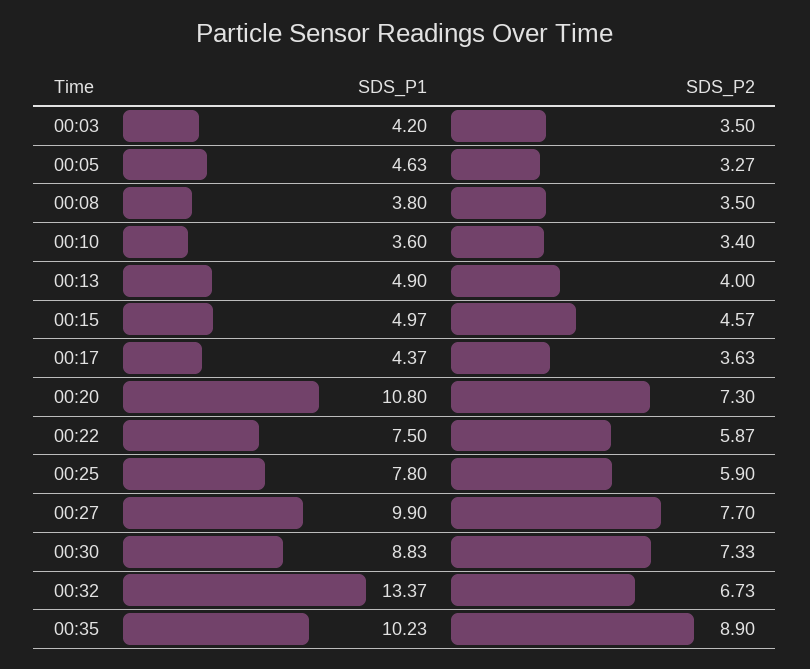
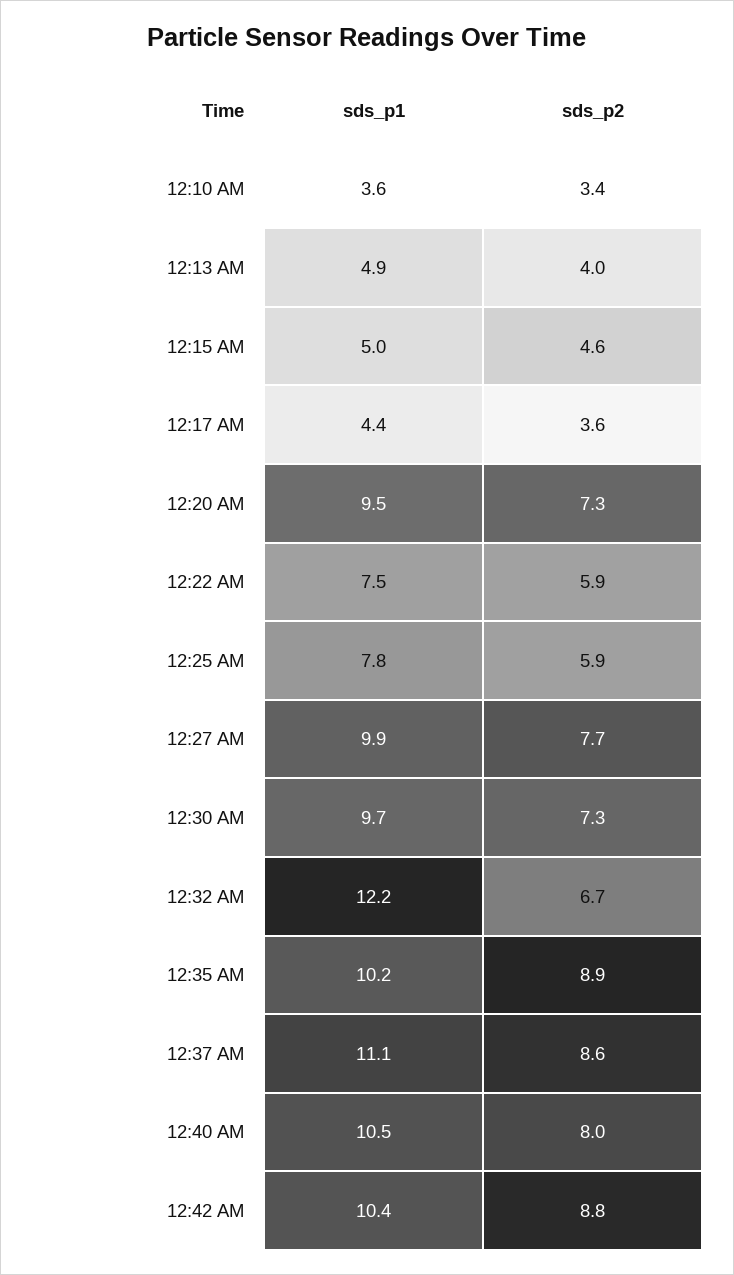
SDS_P1, 00:03: 4.2 -> none
SDS_P2, 00:03: 3.5 -> none
SDS_P1, 00:05: 4.63 -> none
SDS_P2, 00:05: 3.27 -> none
SDS_P1, 00:08: 3.8 -> none
SDS_P2, 00:08: 3.5 -> none
SDS_P1, 00:20: 10.8 -> 9.5
SDS_P1, 00:30: 8.83 -> 9.7
SDS_P1, 00:32: 13.37 -> 12.2
SDS_P1, 12:37 AM: none -> 11.1
SDS_P2, 12:37 AM: none -> 8.6
SDS_P1, 12:40 AM: none -> 10.5
SDS_P2, 12:40 AM: none -> 8
SDS_P1, 12:42 AM: none -> 10.4
SDS_P2, 12:42 AM: none -> 8.8

